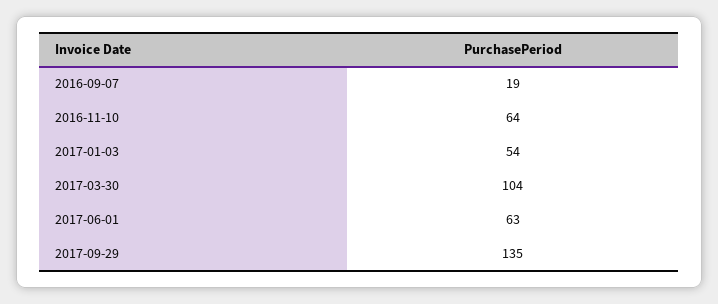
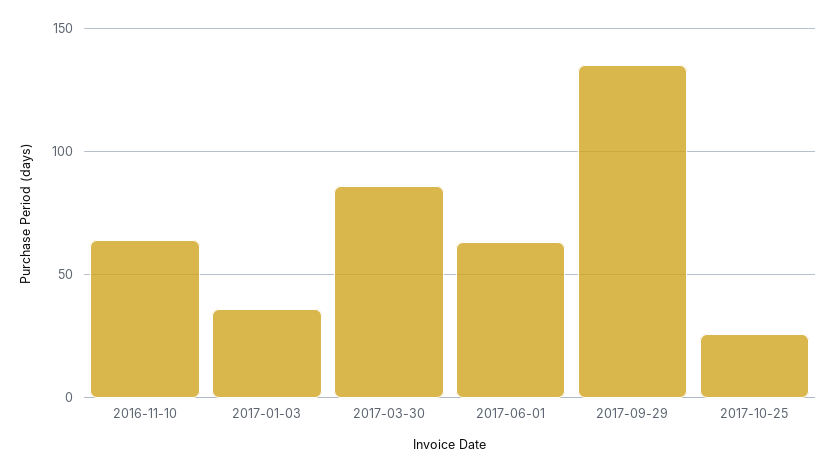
2016-09-07: 19 -> none
2017-01-03: 54 -> 35
2017-03-30: 104 -> 85
2017-10-25: none -> 25

